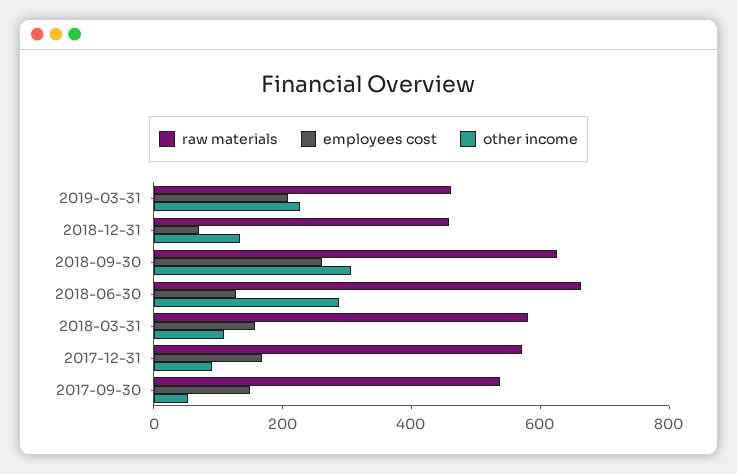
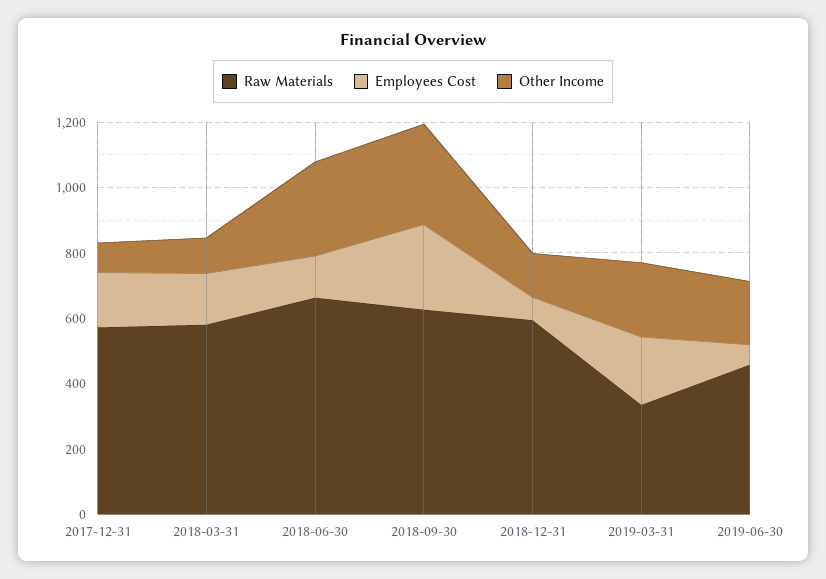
raw materials, 2019-03-31: 450 -> 350
raw materials, 2018-12-31: 450 -> 600
raw materials, 2017-09-30: 550 -> none
employees cost, 2017-09-30: 150 -> none
other income, 2017-09-30: 50 -> none
raw materials, 2019-06-30: none -> 450
employees cost, 2019-06-30: none -> 50
other income, 2019-06-30: none -> 200

